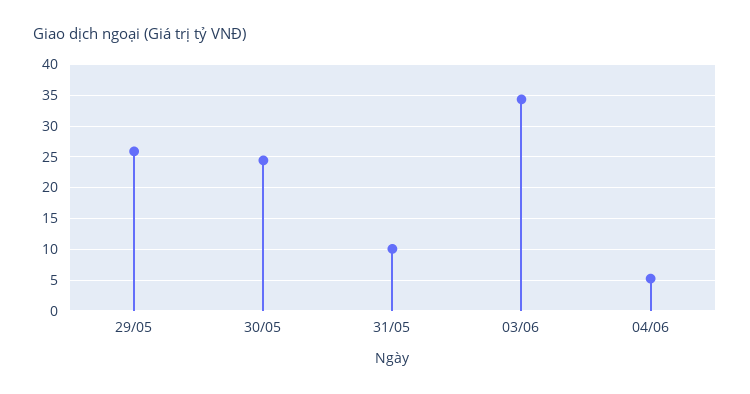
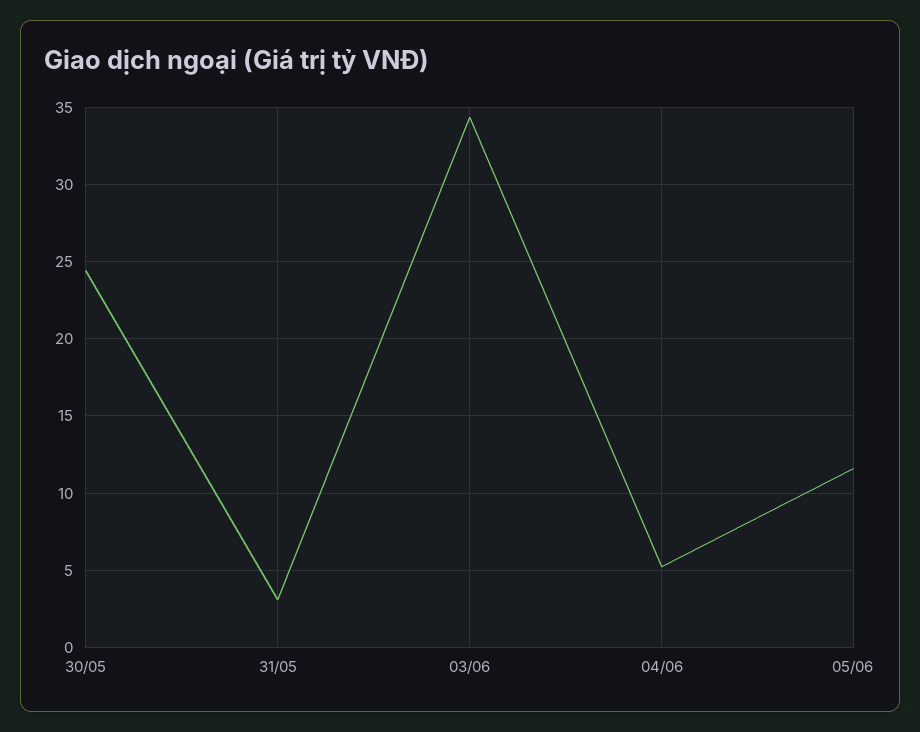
29/05: 26 -> none
31/05: 10 -> 3
05/06: none -> 11.5

